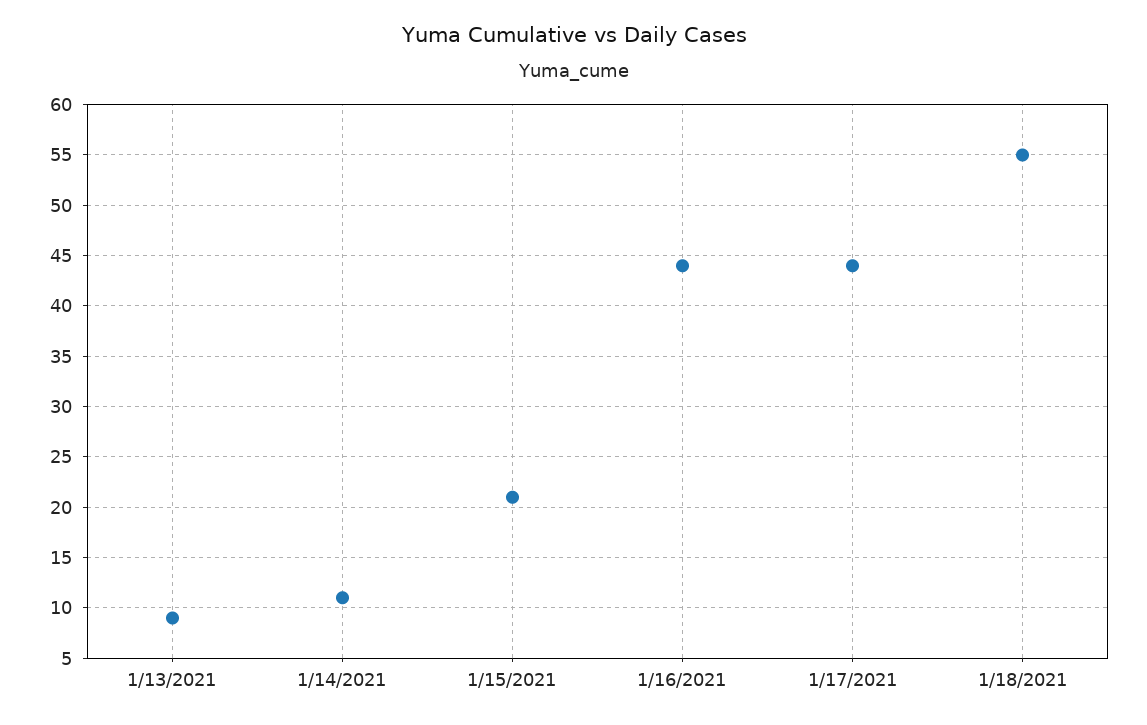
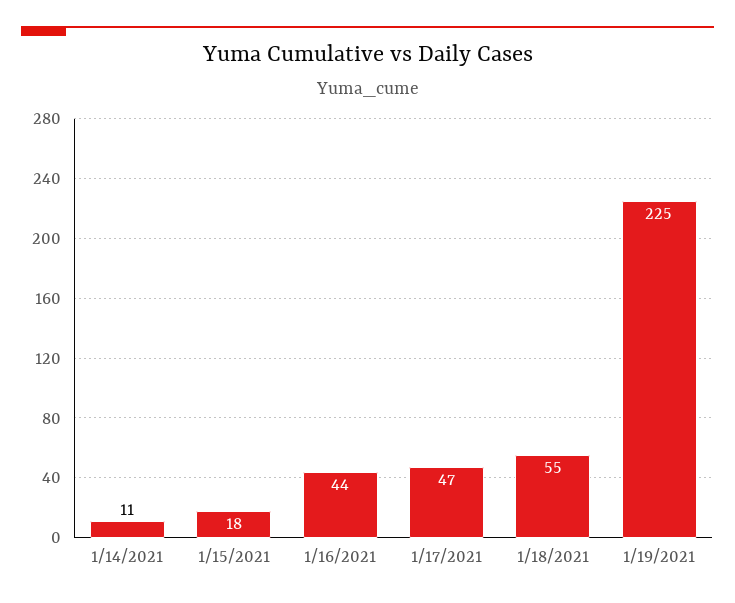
1/13/2021: 9 -> none
1/15/2021: 21 -> 18
1/17/2021: 44 -> 47
1/19/2021: none -> 225

